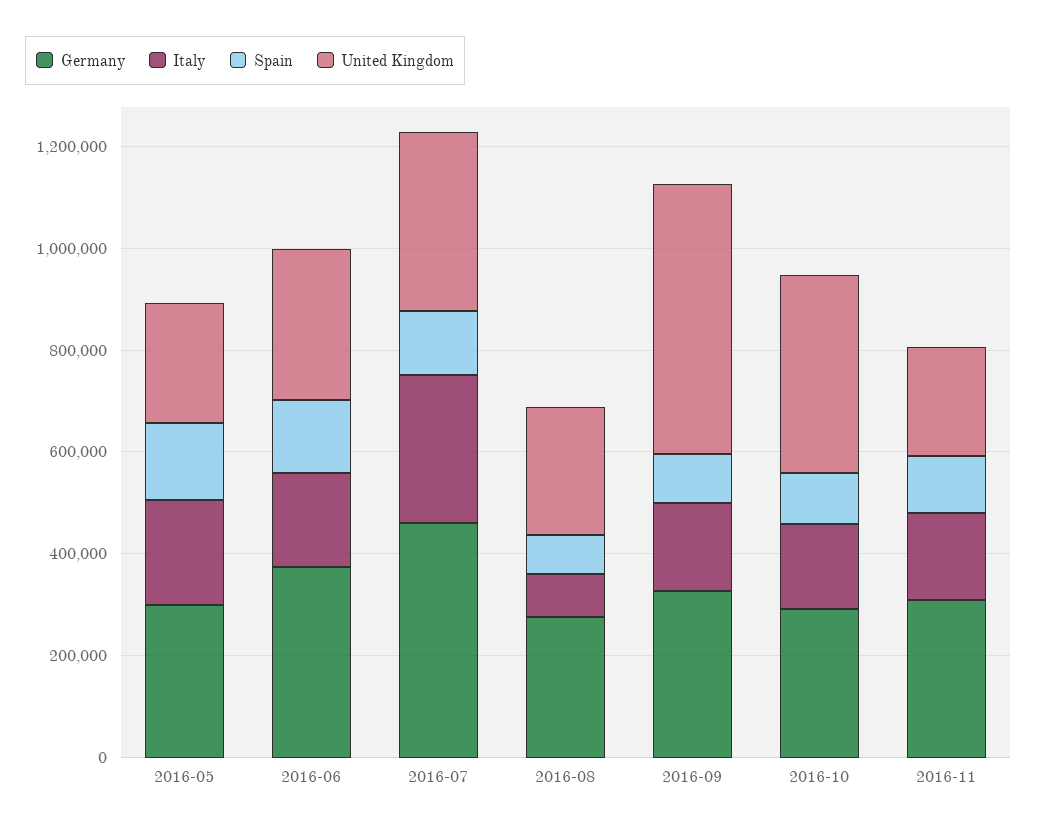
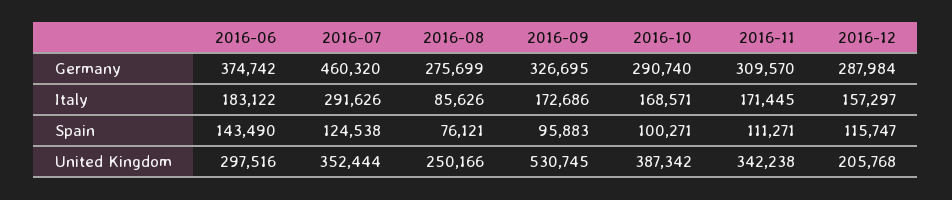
Germany, 2016-05: 300000 -> none
Italy, 2016-05: 200000 -> none
Spain, 2016-05: 150000 -> none
United Kingdom, 2016-05: 250000 -> none
United Kingdom, 2016-11: 200000 -> 342238
Germany, 2016-12: none -> 287984
Italy, 2016-12: none -> 157297
Spain, 2016-12: none -> 115747
United Kingdom, 2016-12: none -> 205768

